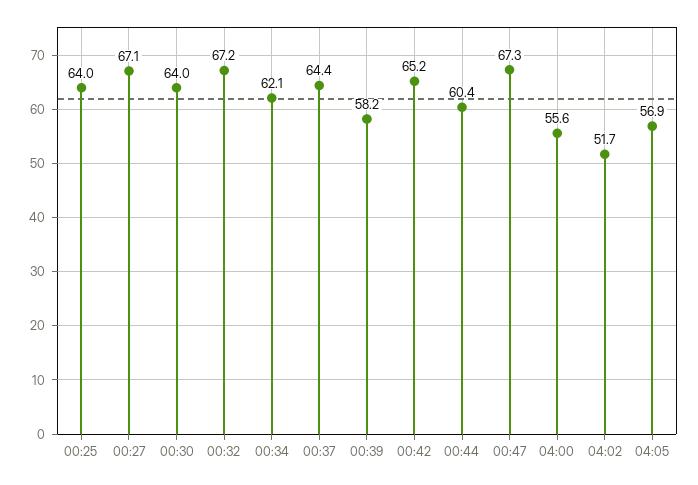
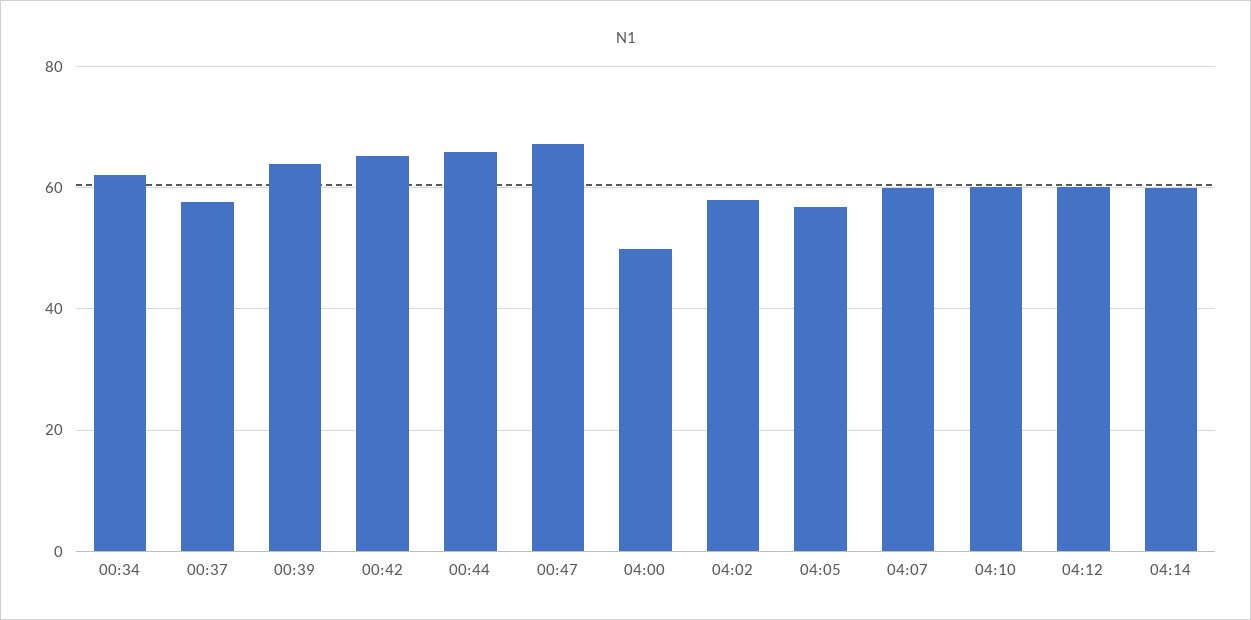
00:25: 64 -> none
00:27: 67.1 -> none
00:30: 64 -> none
00:32: 67.2 -> none
00:37: 64.4 -> 58
00:39: 58.2 -> 64
00:44: 60.4 -> 66
04:00: 55.6 -> 50
04:02: 51.7 -> 58
04:07: none -> 60
04:10: none -> 60
04:12: none -> 60
04:14: none -> 60

